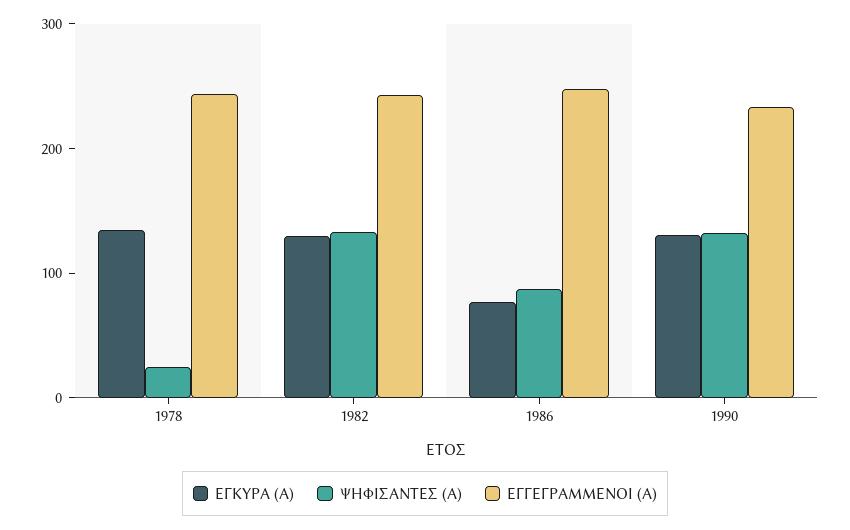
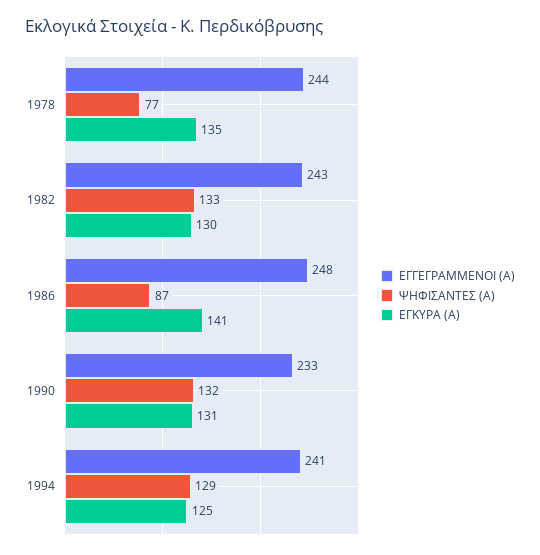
ΨΗΦΙΣΑΝΤΕΣ (Α), 1978: 20 -> 77
ΕΓΚΥΡΑ (Α), 1986: 80 -> 141
ΕΓΓΕΓΡΑΜΜΕΝΟΙ (Α), 1994: none -> 241
ΨΗΦΙΣΑΝΤΕΣ (Α), 1994: none -> 129
ΕΓΚΥΡΑ (Α), 1994: none -> 125

